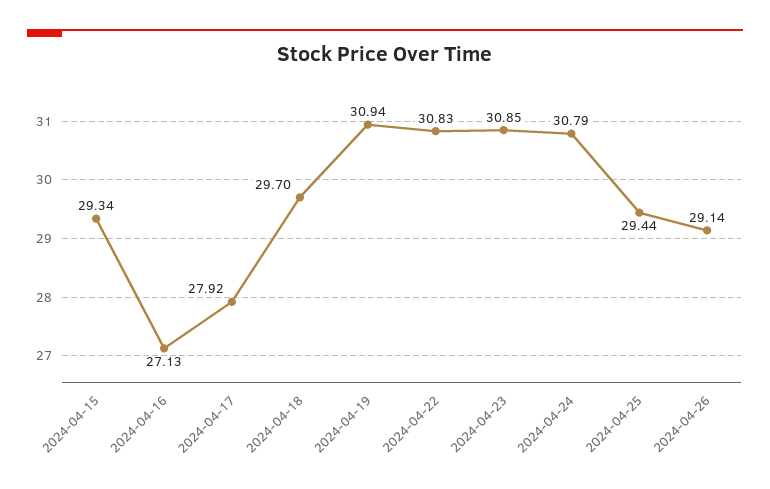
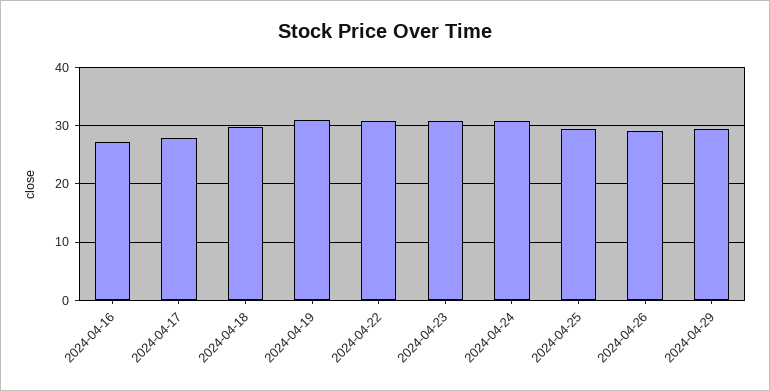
2024-04-15: 29.34 -> none
2024-04-29: none -> 30

